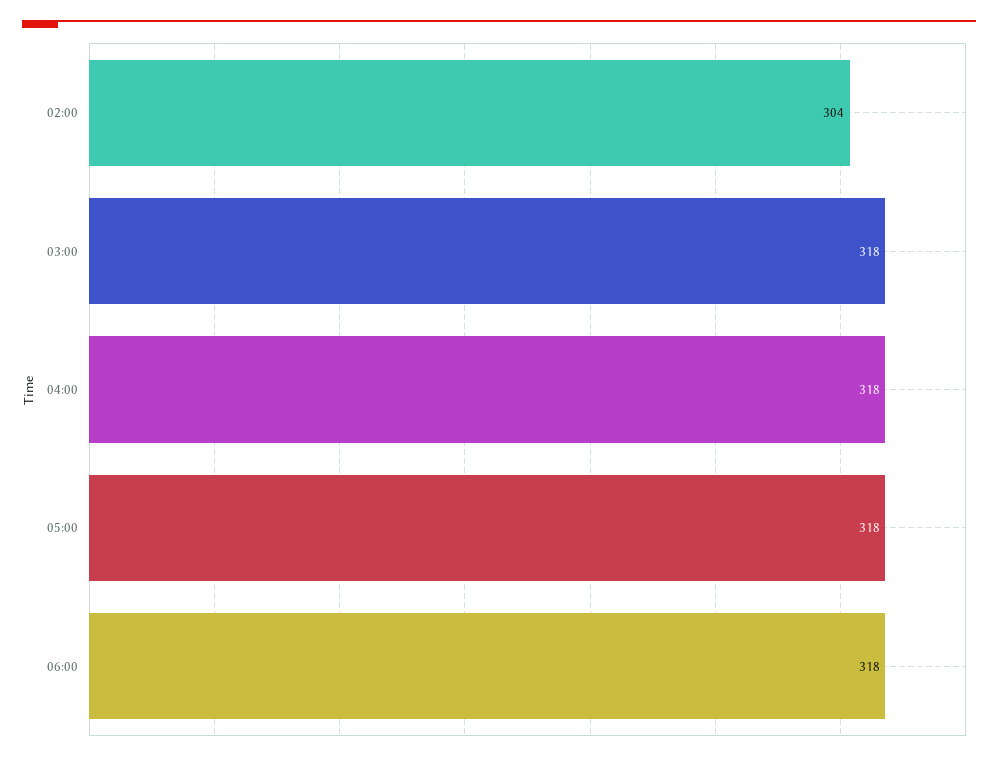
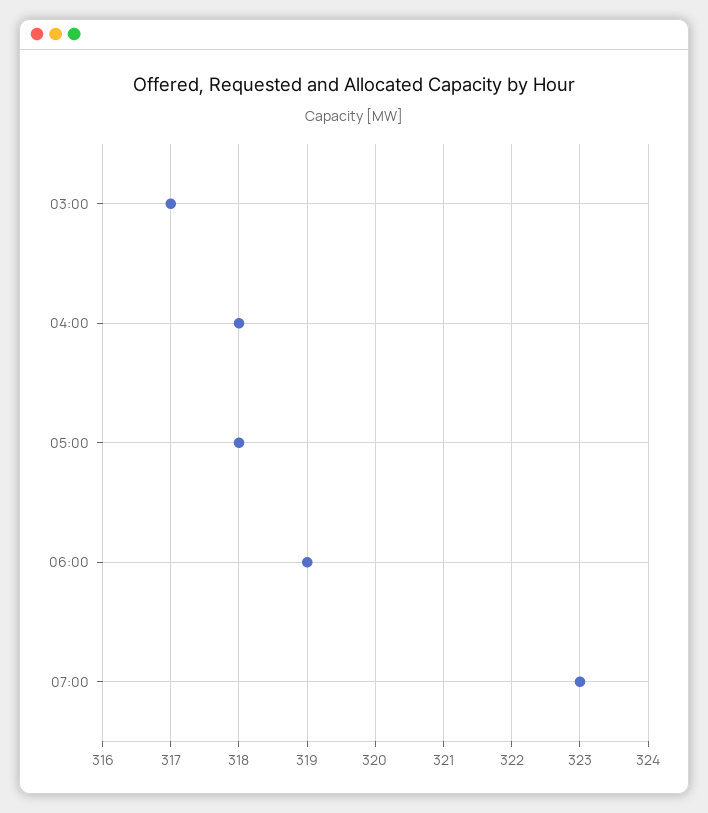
02:00: 304 -> none
03:00: 318 -> 317
06:00: 318 -> 319
07:00: none -> 323

